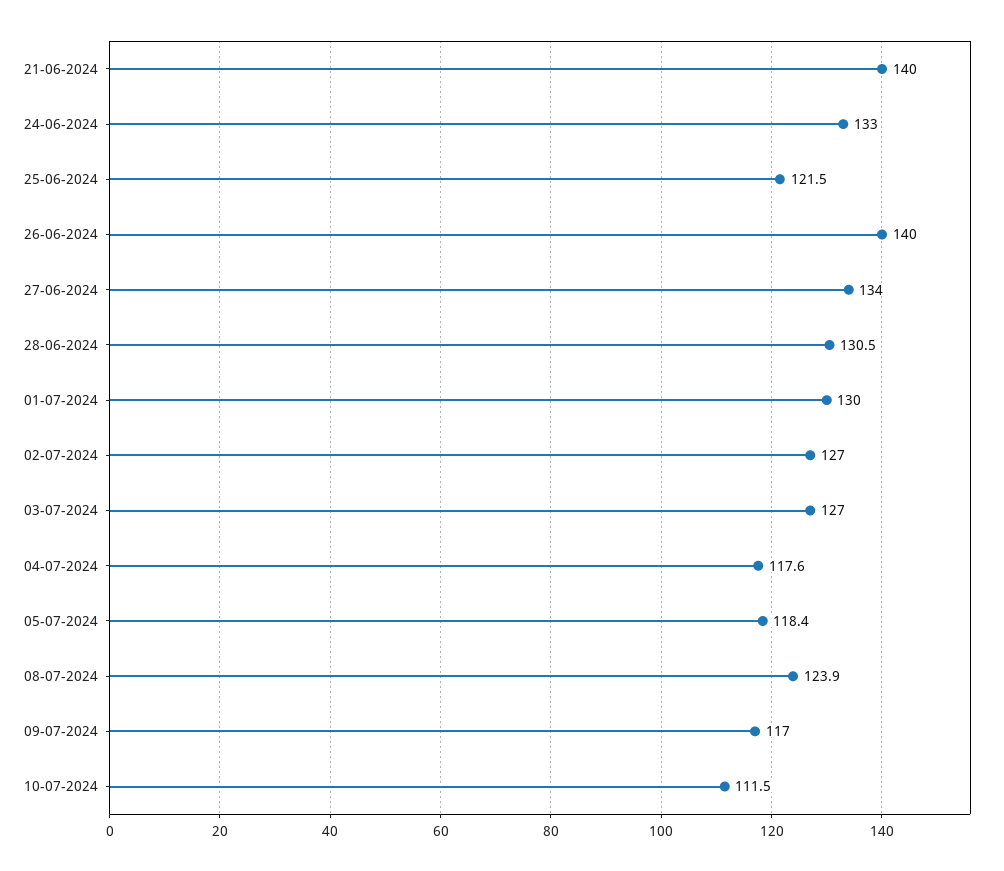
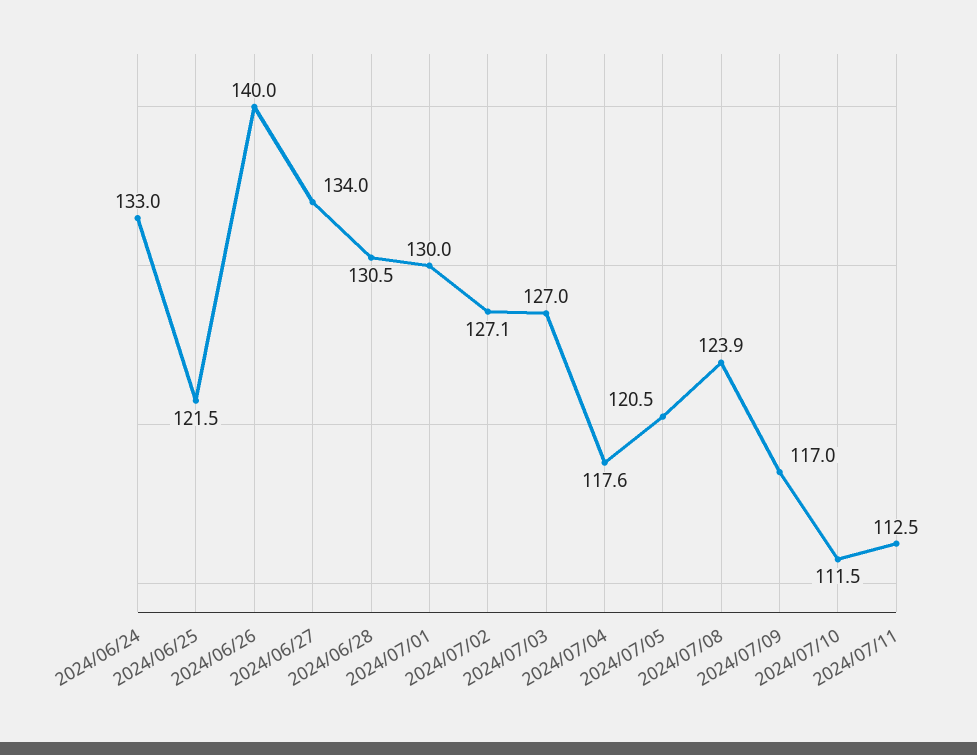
21-06-2024: 140 -> none
02-07-2024: 127 -> 127.1
05-07-2024: 118.4 -> 120.5
2024/07/11: none -> 112.5

